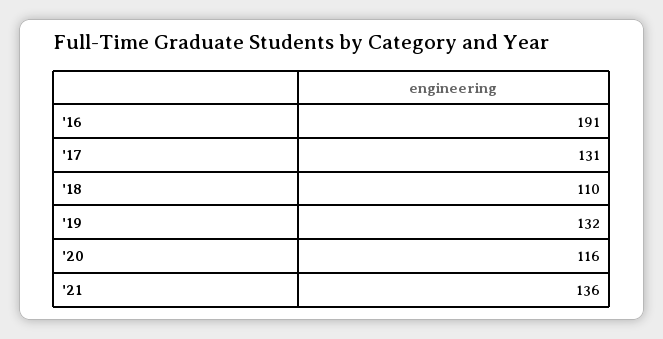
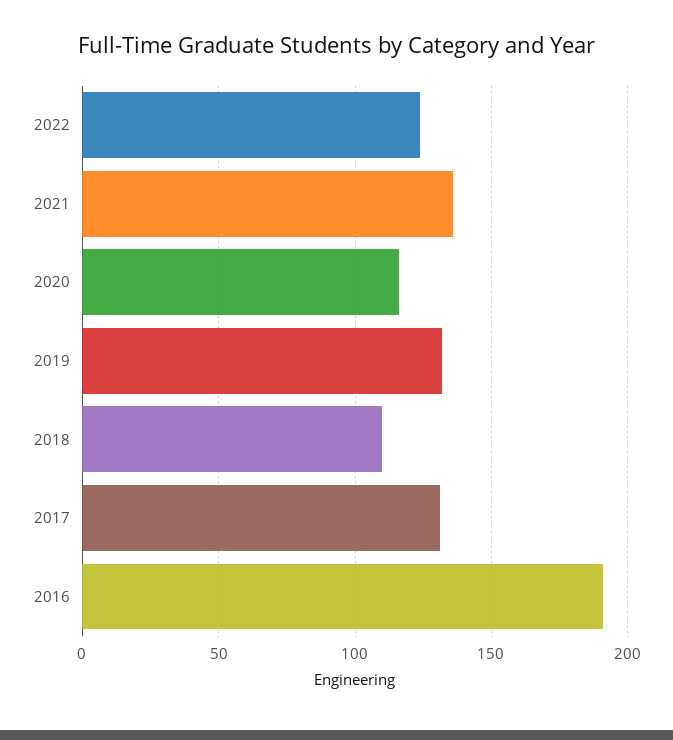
2022: none -> 125

